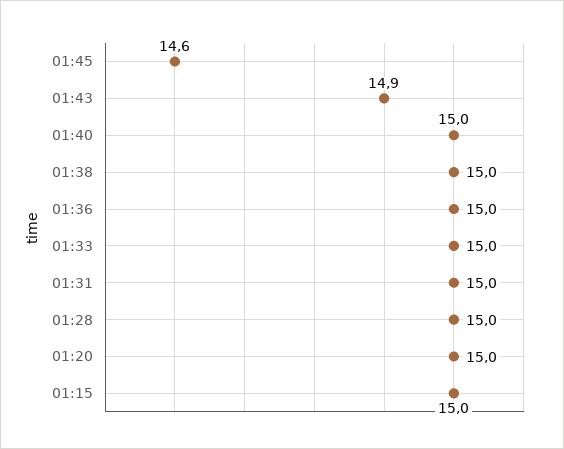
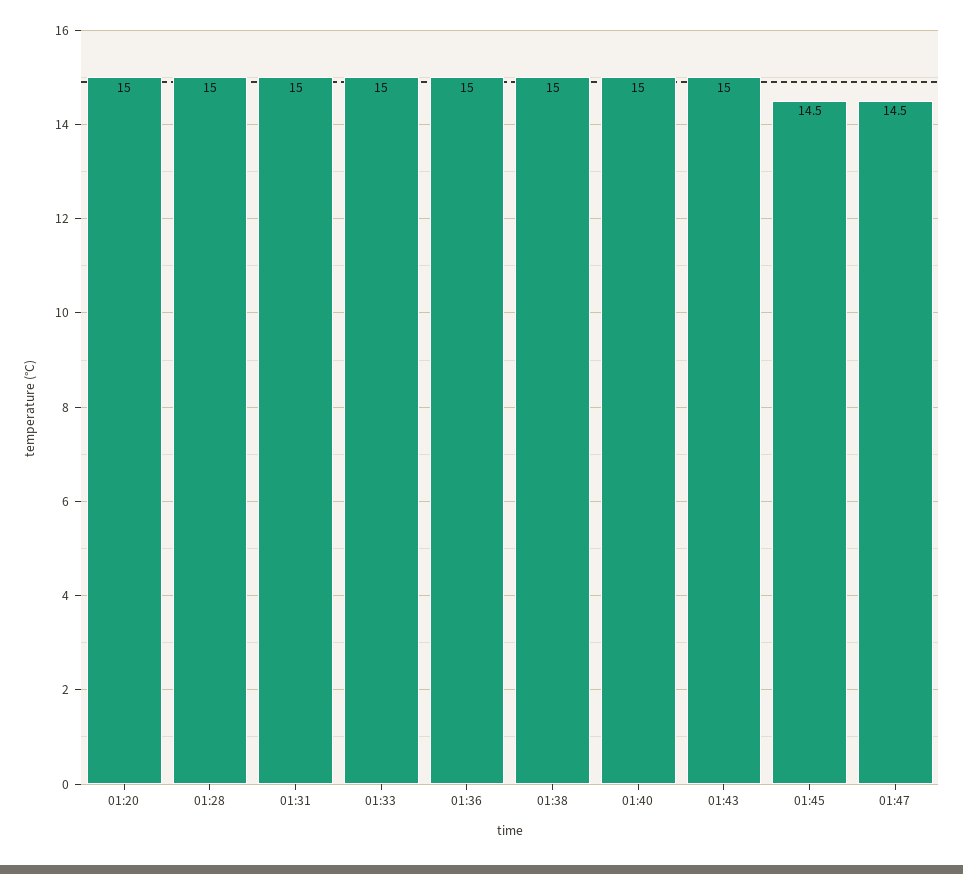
01:45: 14.6 -> 14.5
01:43: 14.9 -> 15
01:15: 15 -> none
01:47: none -> 14.5

